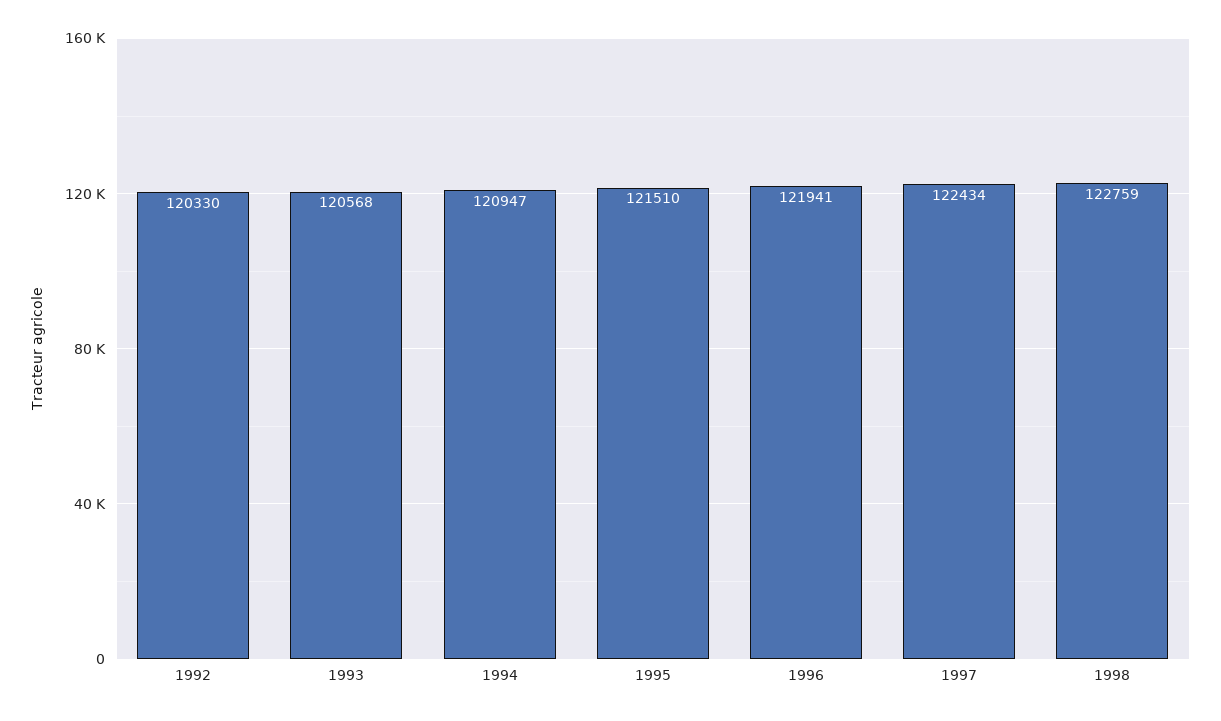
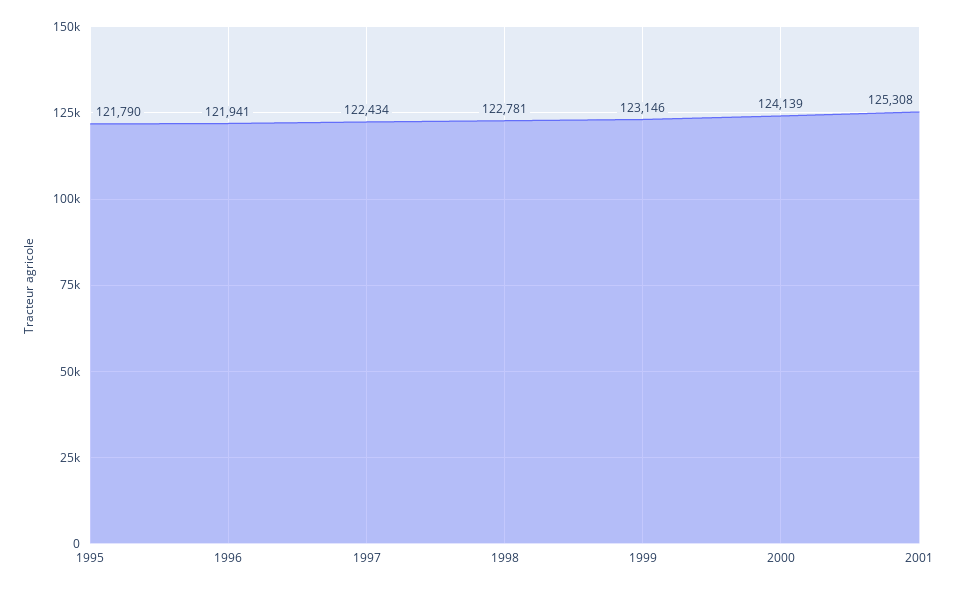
1992: 120330 -> none
1993: 120568 -> none
1994: 120947 -> none
1995: 121510 -> 121790
1998: 122759 -> 122781
1999: none -> 123146
2000: none -> 124139
2001: none -> 125308

